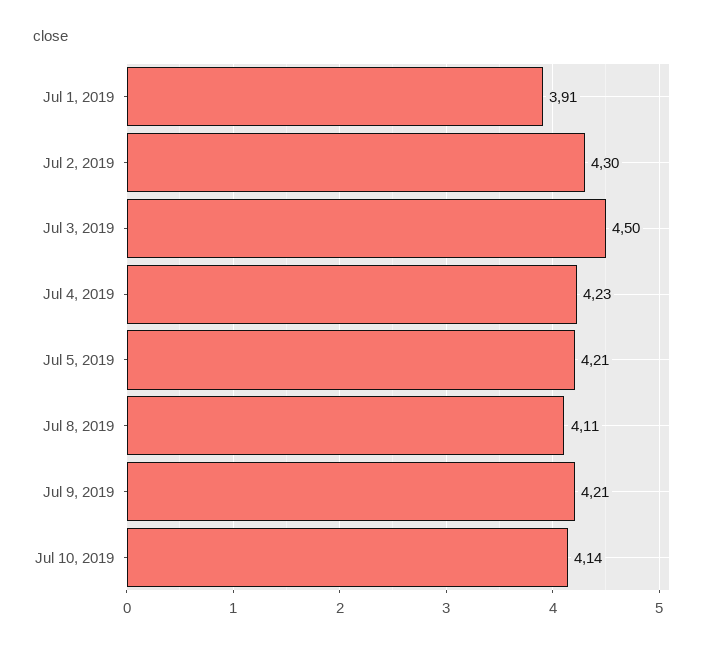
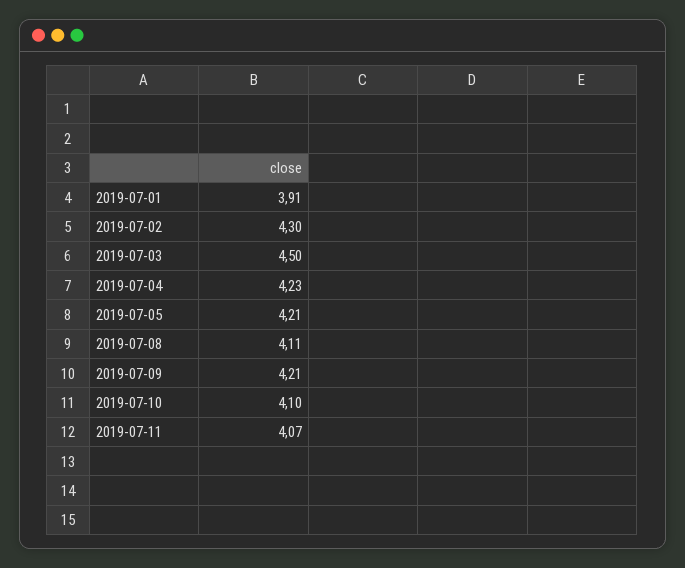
Jul 10, 2019: 4.14 -> 4.1
2019-07-11: none -> 4.07

